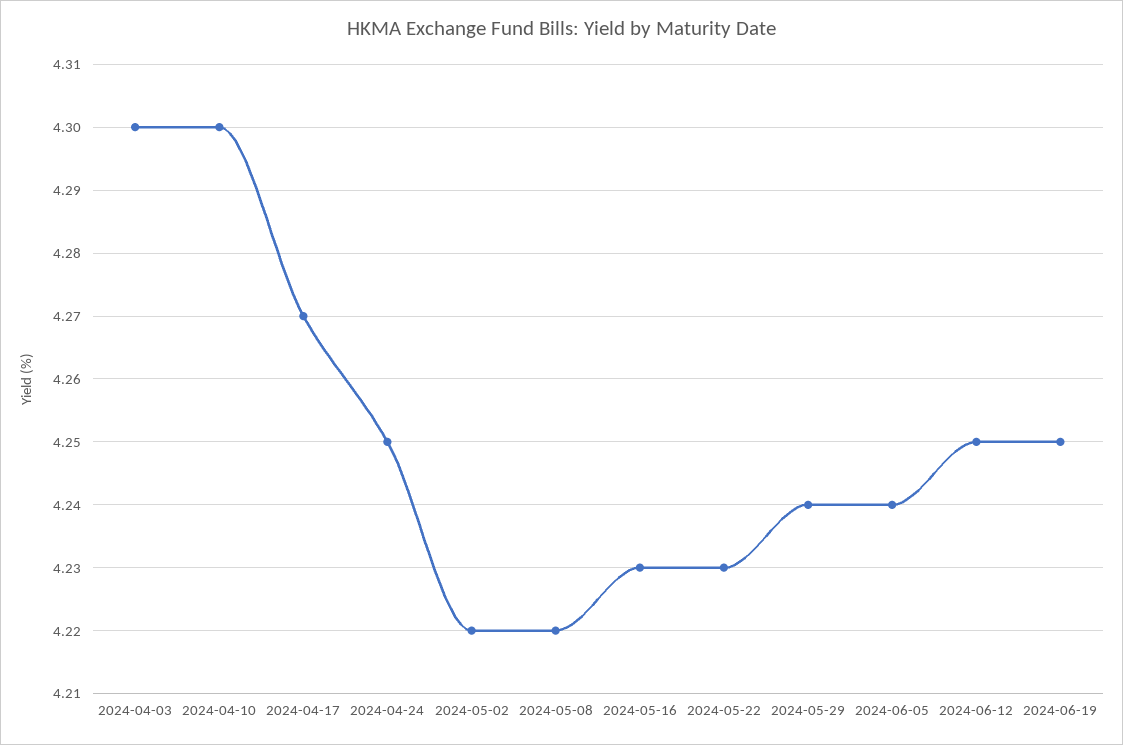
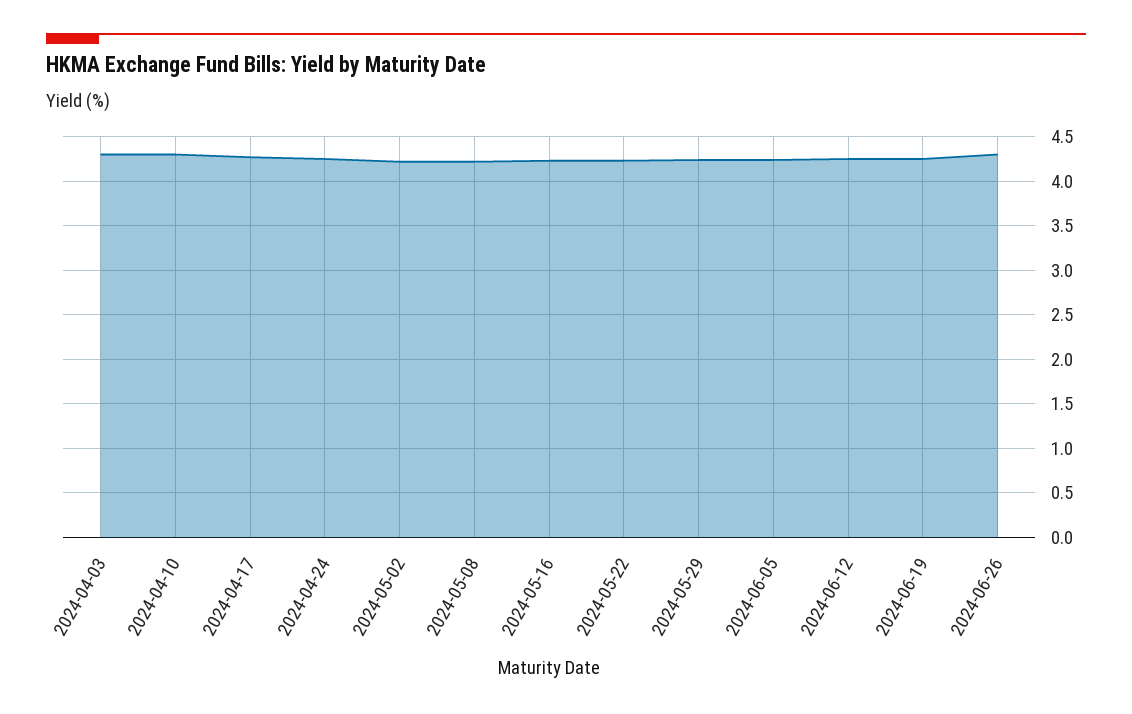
2024-06-26: none -> 4.3

